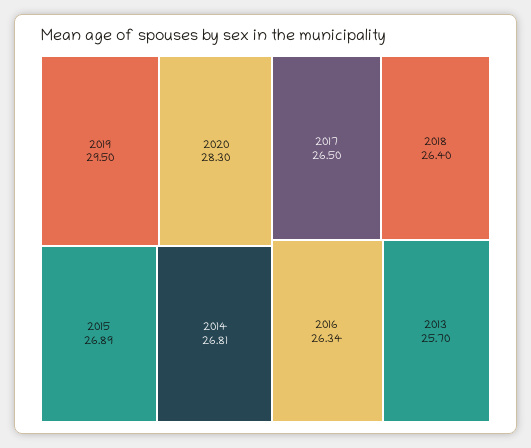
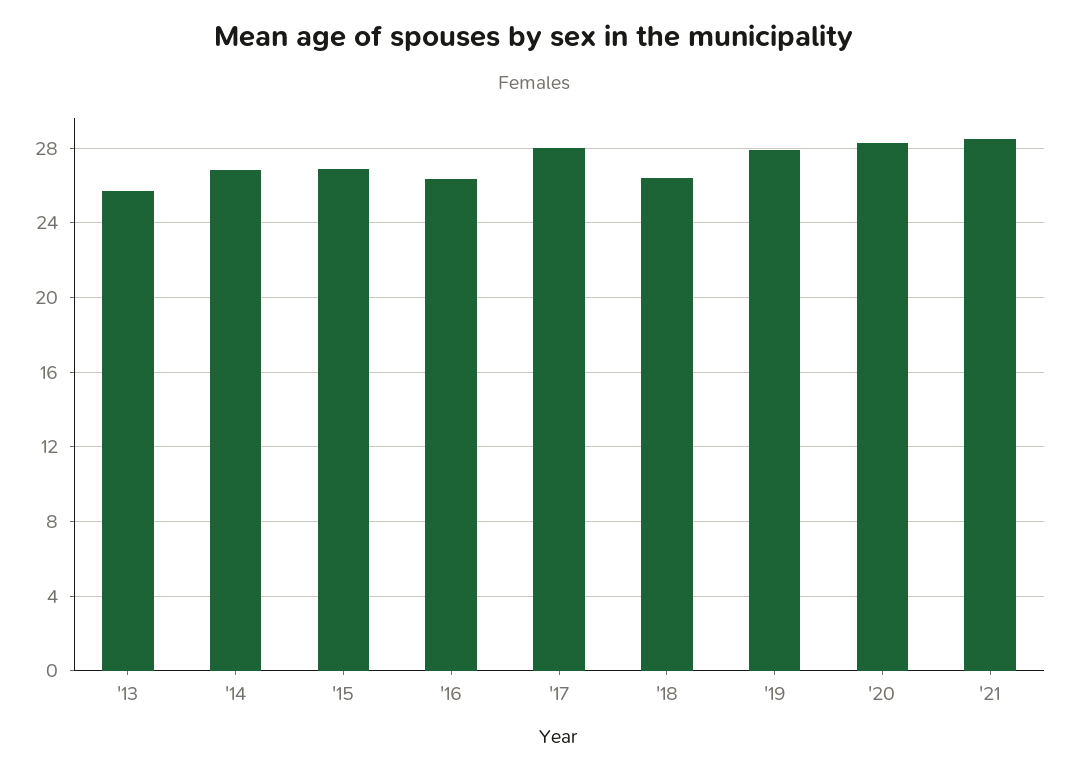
2019: 29.5 -> 28
2017: 26.5 -> 28
'21: none -> 28.5

